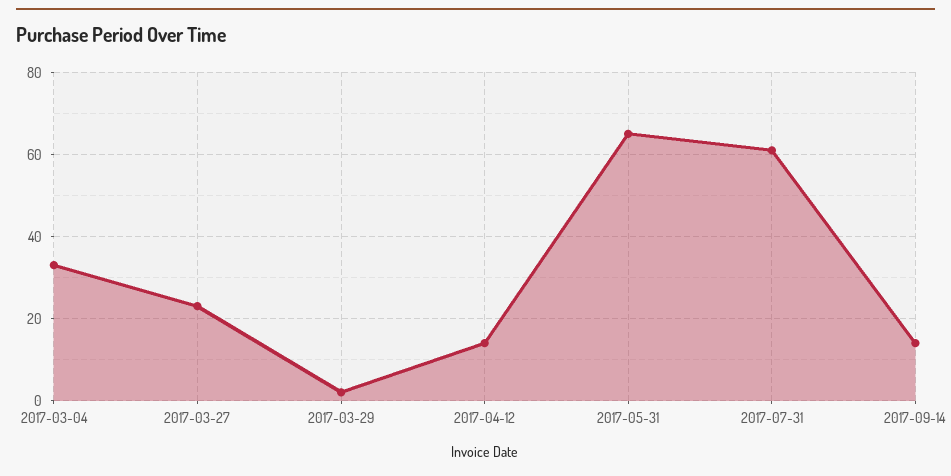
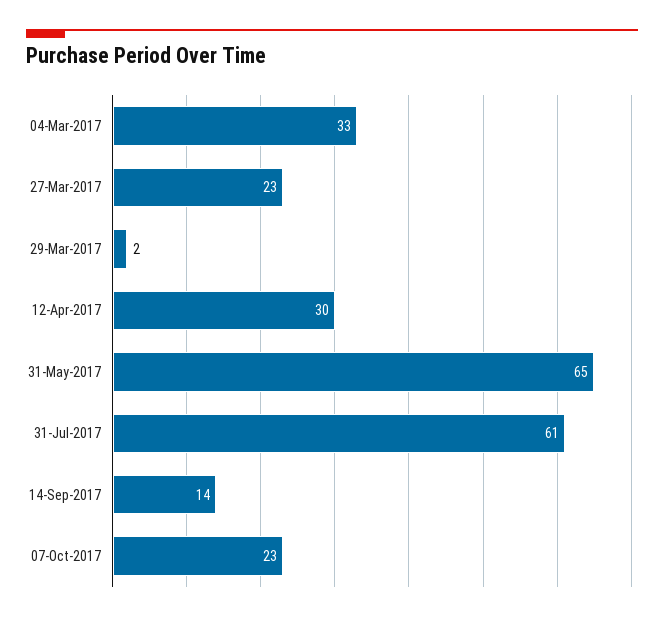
2017-04-12: 15 -> 30
07-Oct-2017: none -> 23

